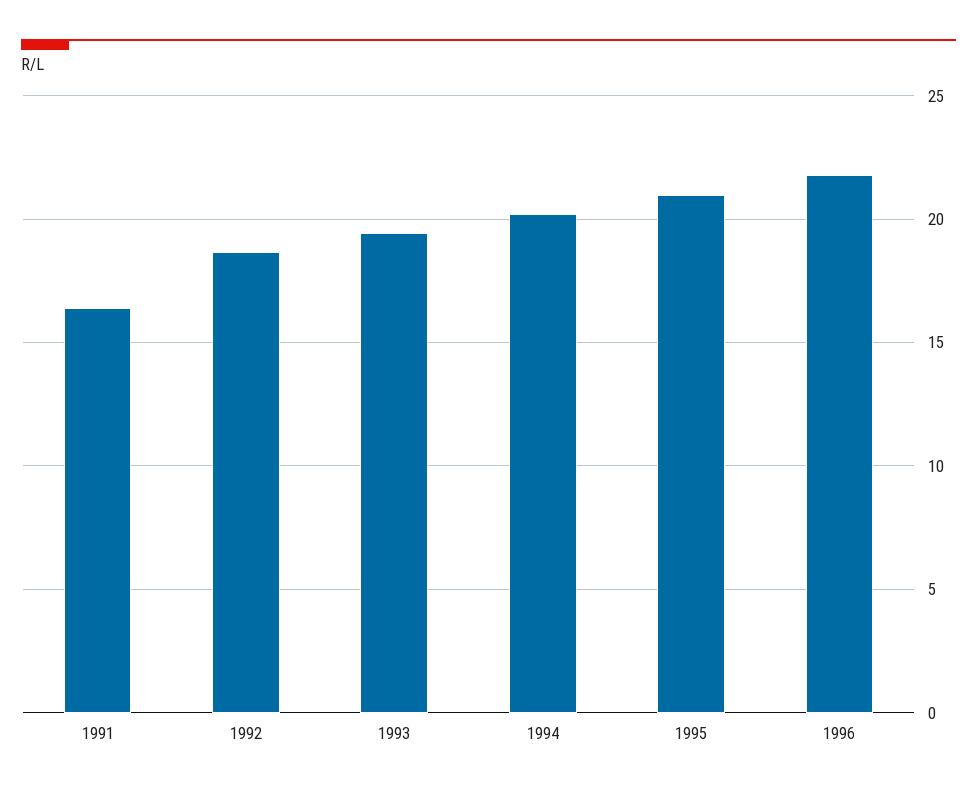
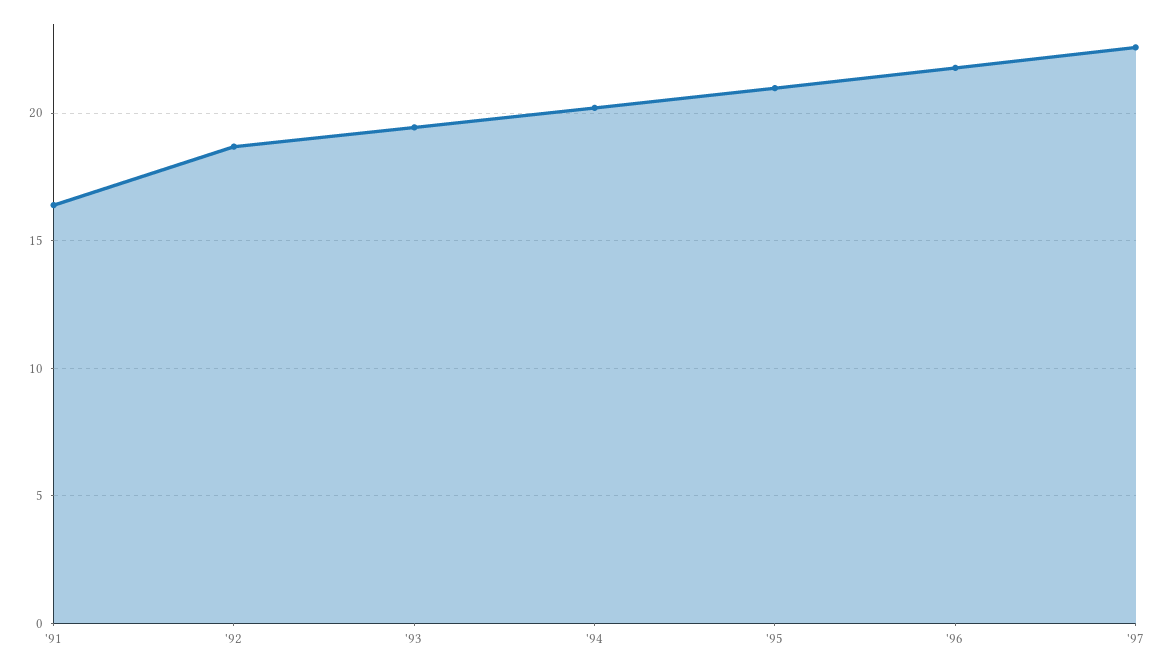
'97: none -> 22.5

